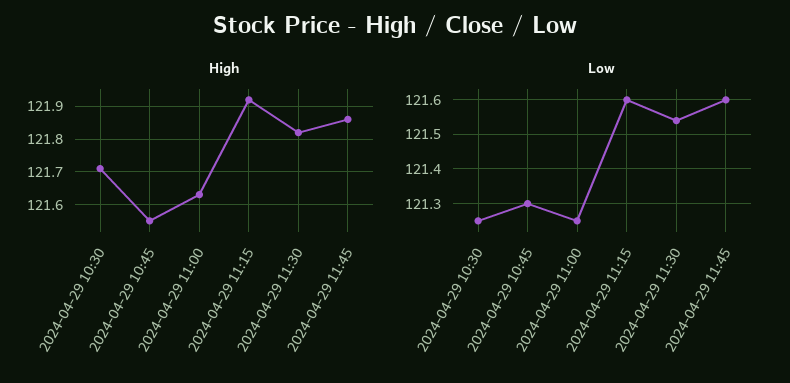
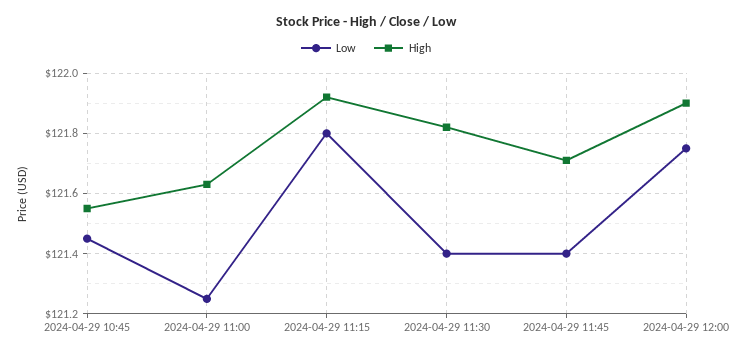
High, 2024-04-29 10:30: 121.7 -> none
High, 2024-04-29 11:45: 121.85 -> 121.7
Low, 2024-04-29 10:30: 121.25 -> none
Low, 2024-04-29 10:45: 121.3 -> 121.45
Low, 2024-04-29 11:15: 121.6 -> 121.8
Low, 2024-04-29 11:30: 121.55 -> 121.4
Low, 2024-04-29 11:45: 121.6 -> 121.4
Low, 2024-04-29 12:00: none -> 121.75
High, 2024-04-29 12:00: none -> 121.9

